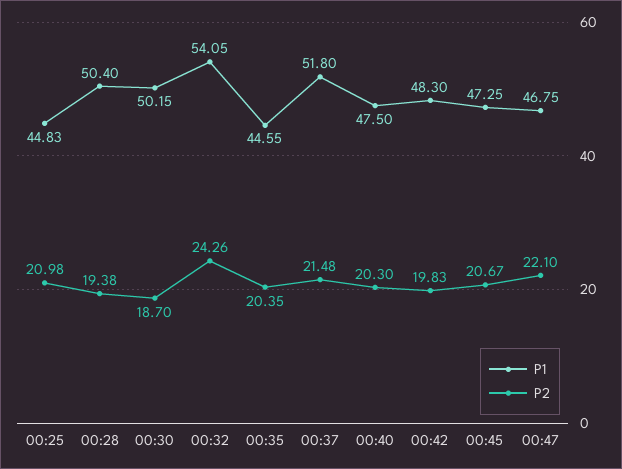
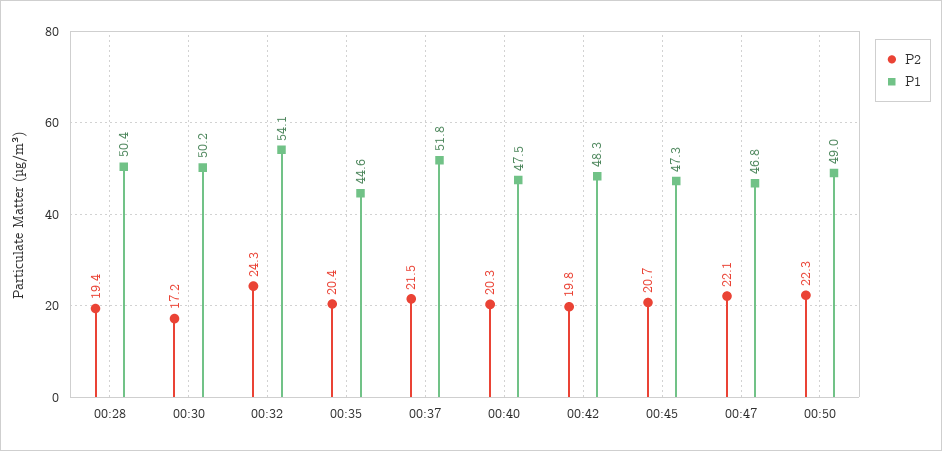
P1, 00:25: 44.83 -> none
P2, 00:25: 20.98 -> none
P2, 00:30: 18.7 -> 17.2
P2, 00:50: none -> 22.3
P1, 00:50: none -> 49

